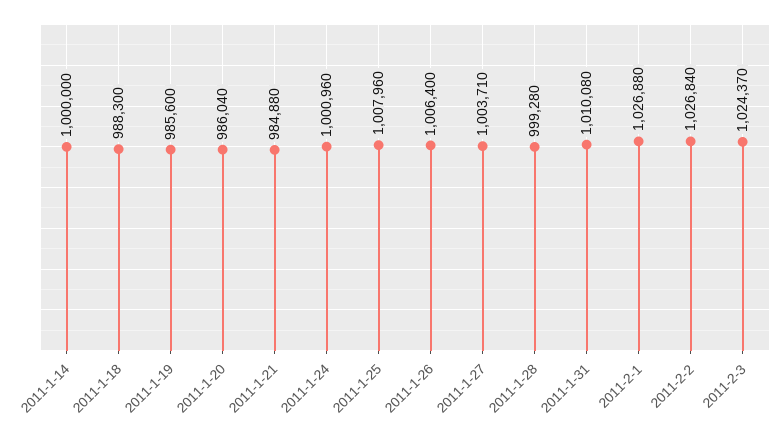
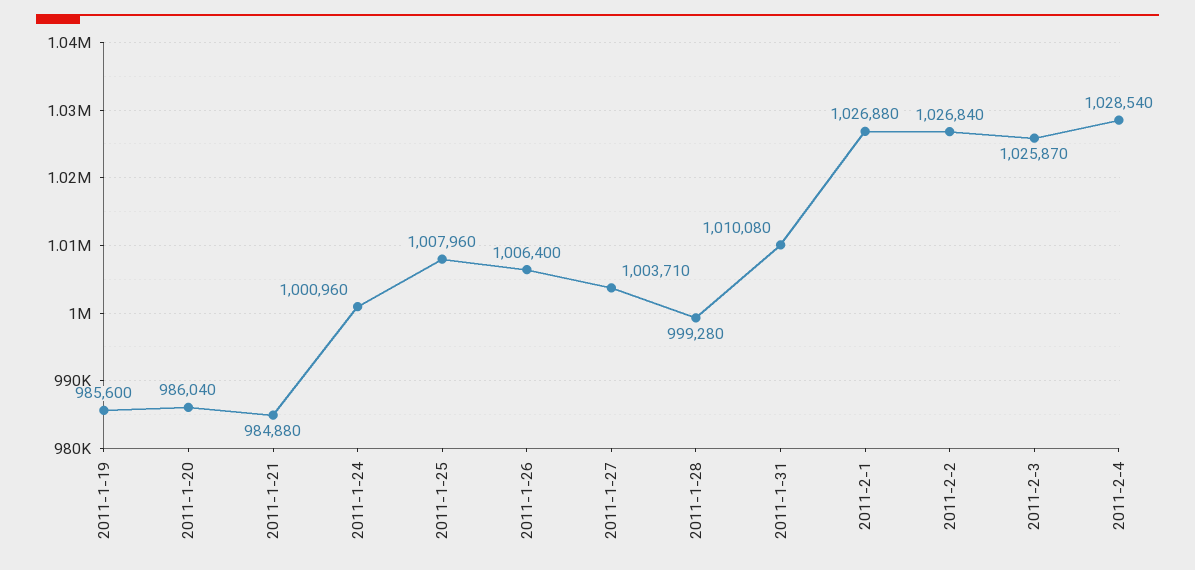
2011-1-14: 1000000 -> none
2011-1-18: 988300 -> none
2011-2-3: 1024370 -> 1025870
2011-2-4: none -> 1028540

